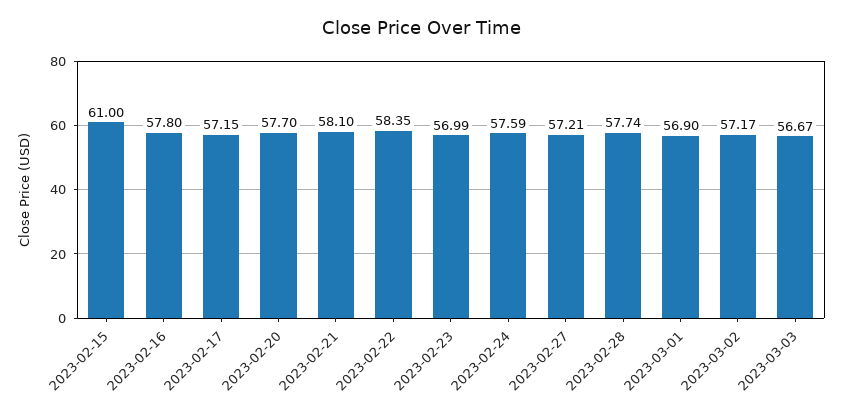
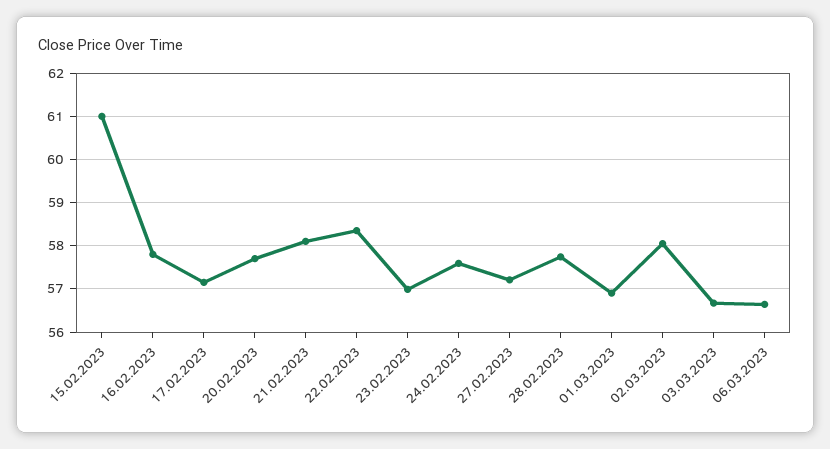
2023-03-02: 57.17 -> 58
06.03.2023: none -> 56.6

